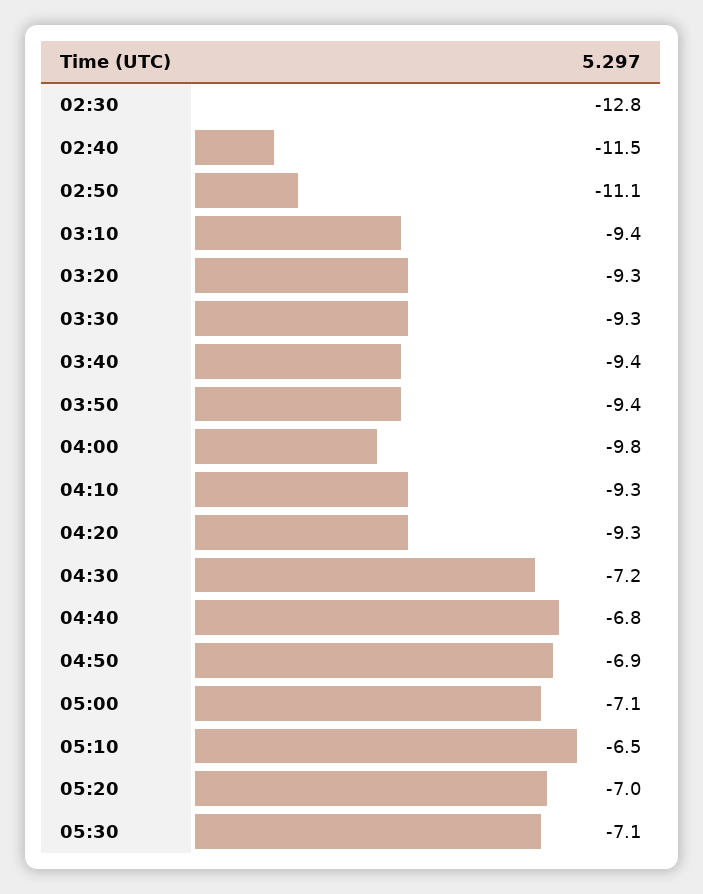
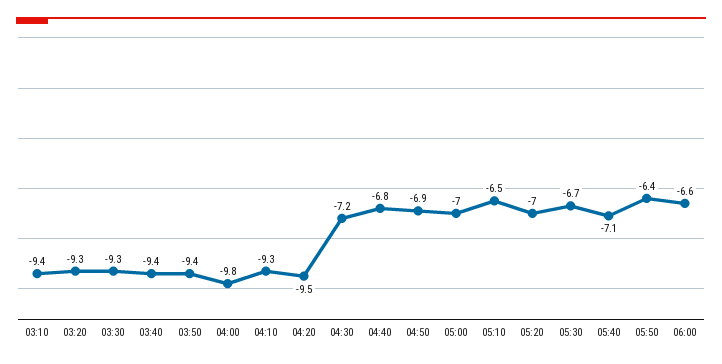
02:30: -12.8 -> none
02:40: -11.5 -> none
02:50: -11.1 -> none
04:20: -9.3 -> -9.5
05:00: -7.1 -> -7
05:30: -7.1 -> -6.7
05:40: none -> -7.1
05:50: none -> -6.4
06:00: none -> -6.6

